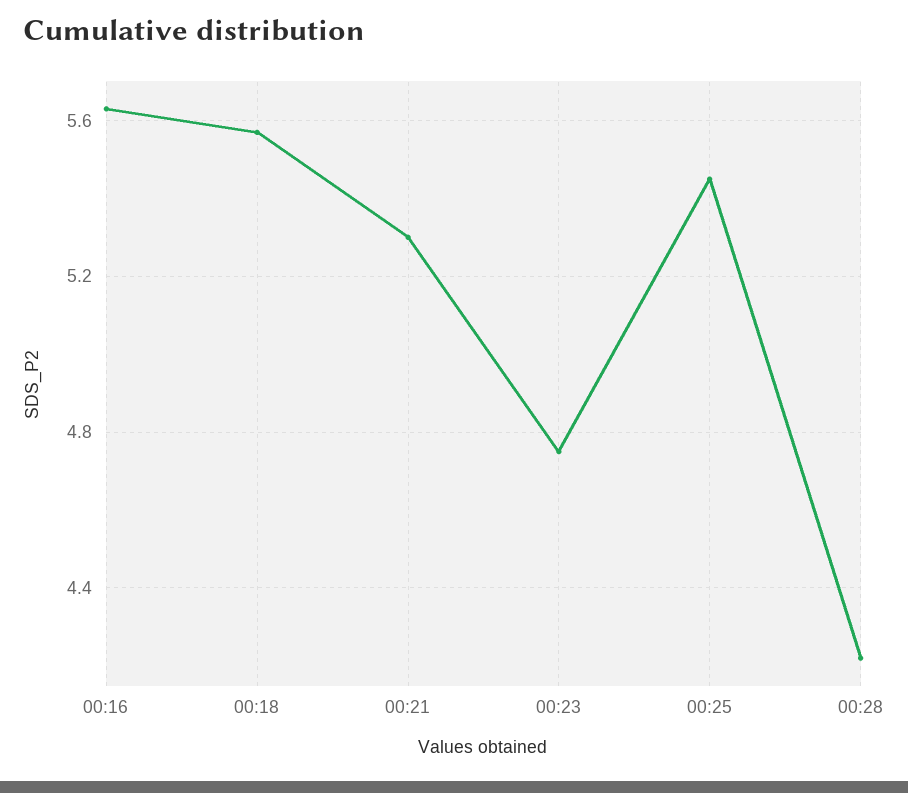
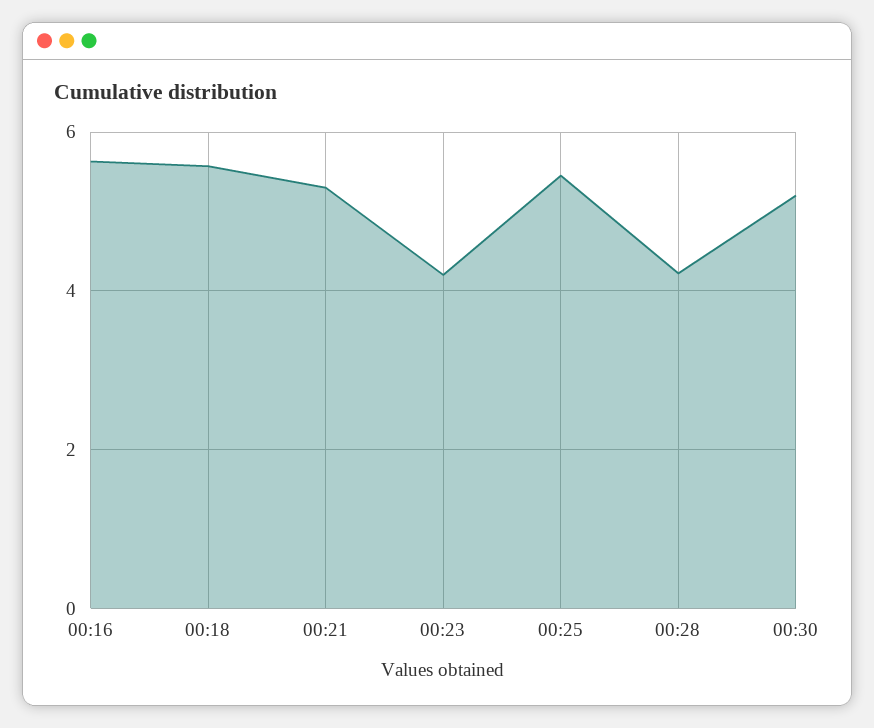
00:23: 4.75 -> 4.2
00:30: none -> 5.2

